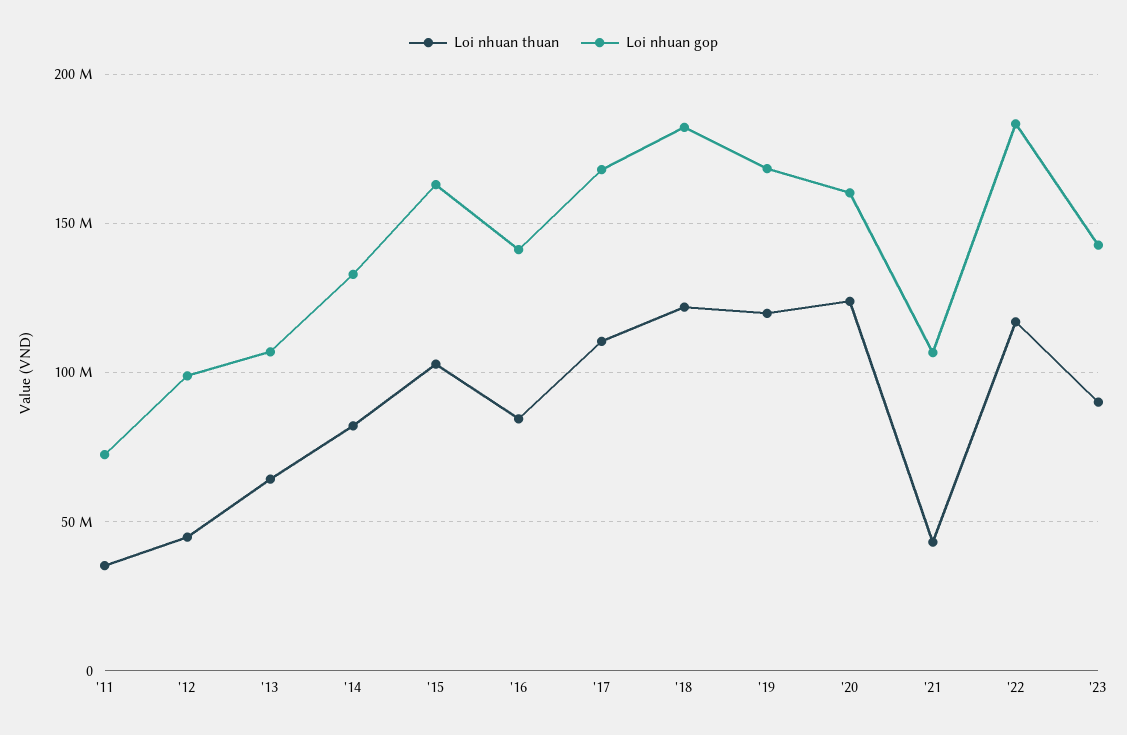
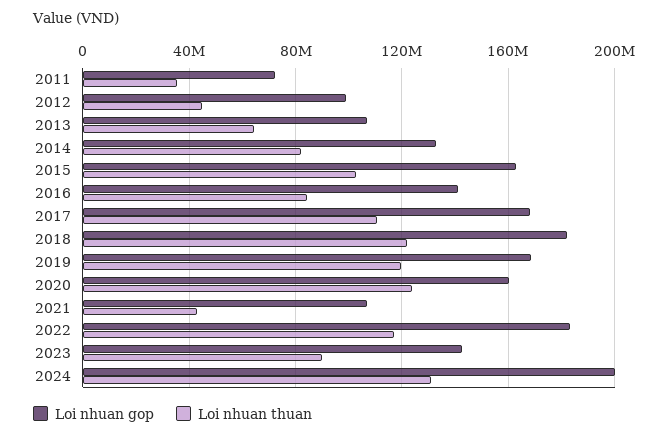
Loi nhuan gop, 2024: none -> 200000000
Loi nhuan thuan, 2024: none -> 130000000

